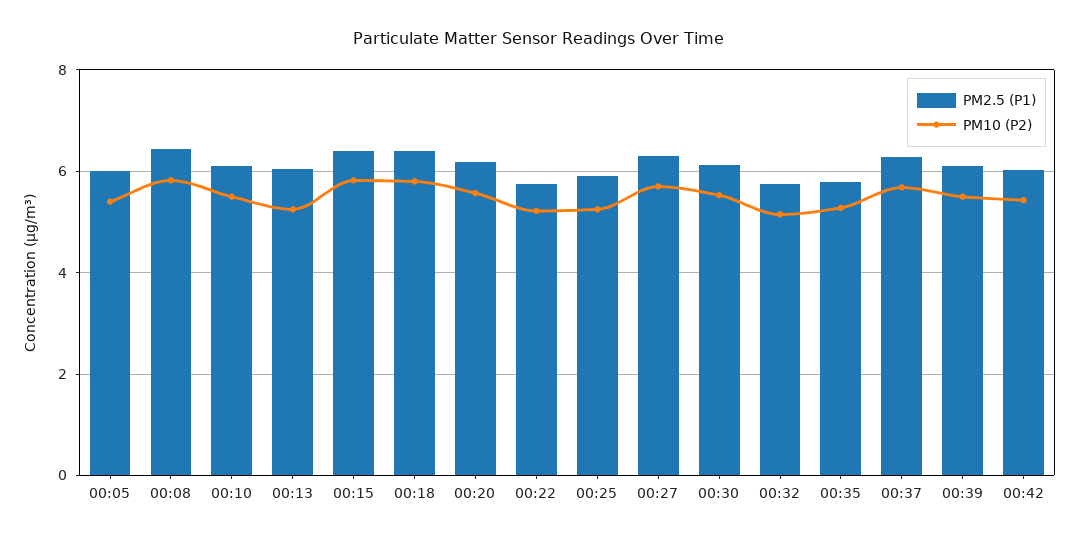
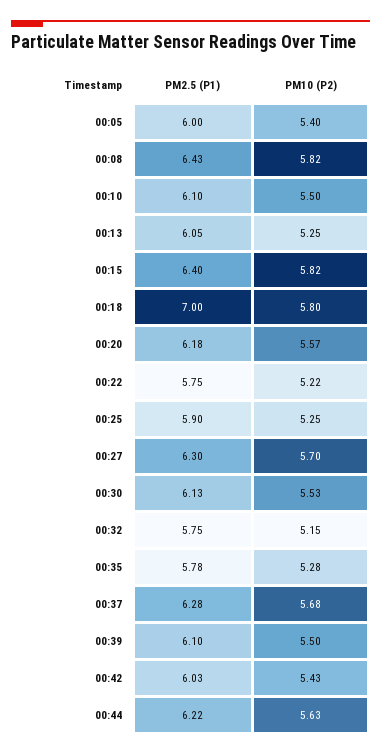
PM2.5 (P1), 00:18: 6.4 -> 7
PM2.5 (P1), 00:44: none -> 6.22
PM10 (P2), 00:44: none -> 5.63

